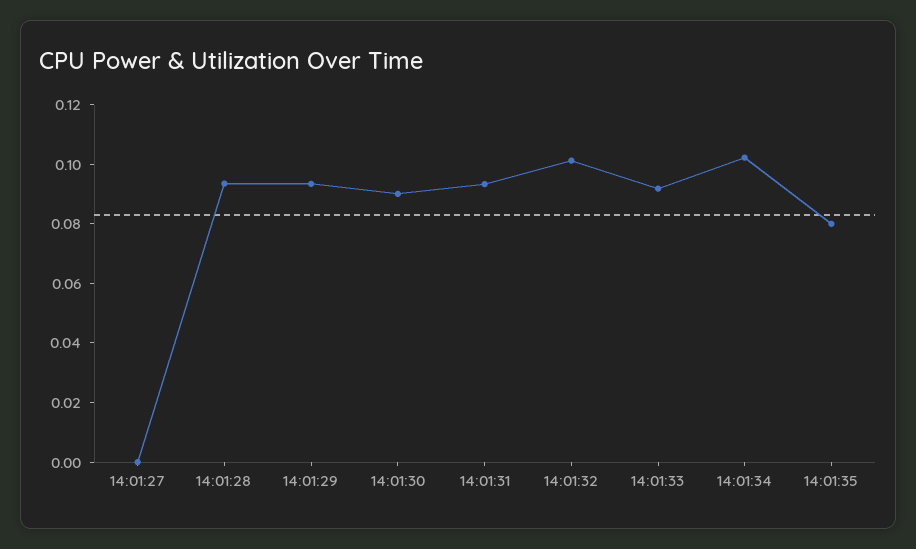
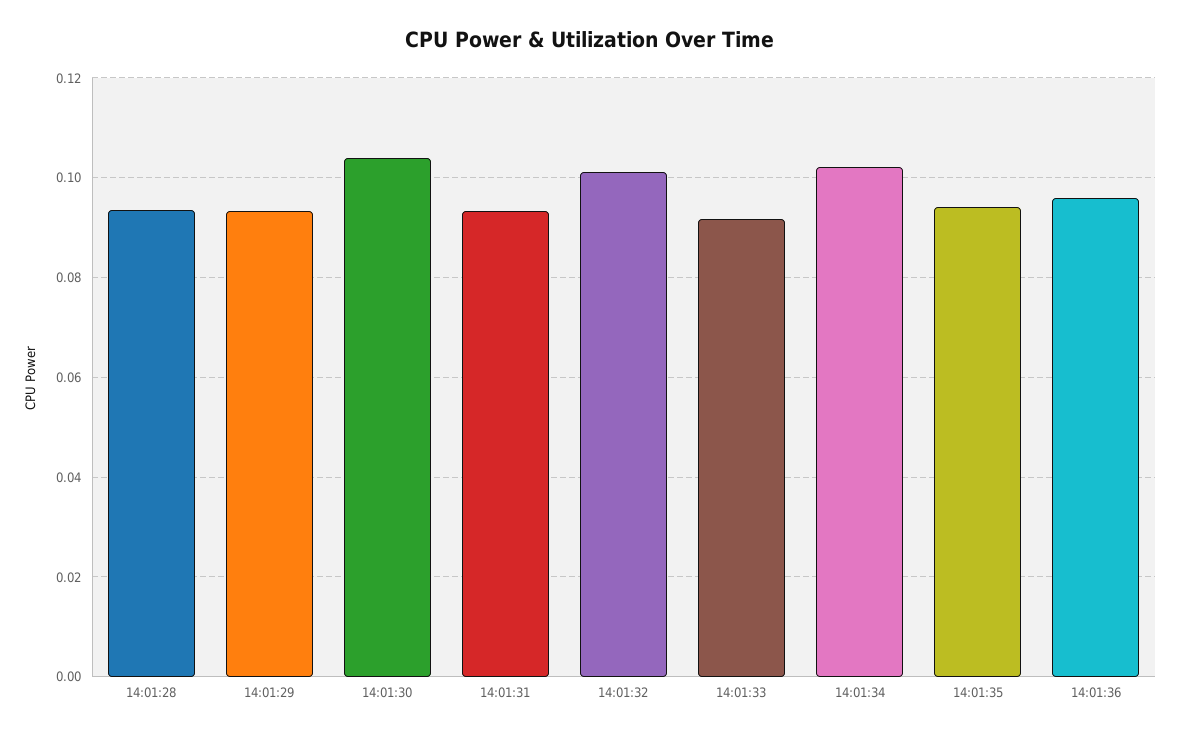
14:01:27: 0 -> none
14:01:30: 0.09 -> 0.104
14:01:35: 0.08 -> 0.094
14:01:36: none -> 0.096

